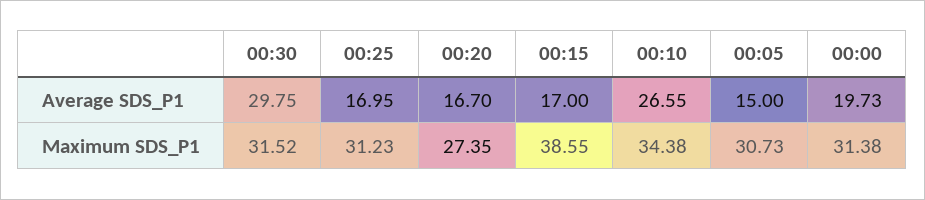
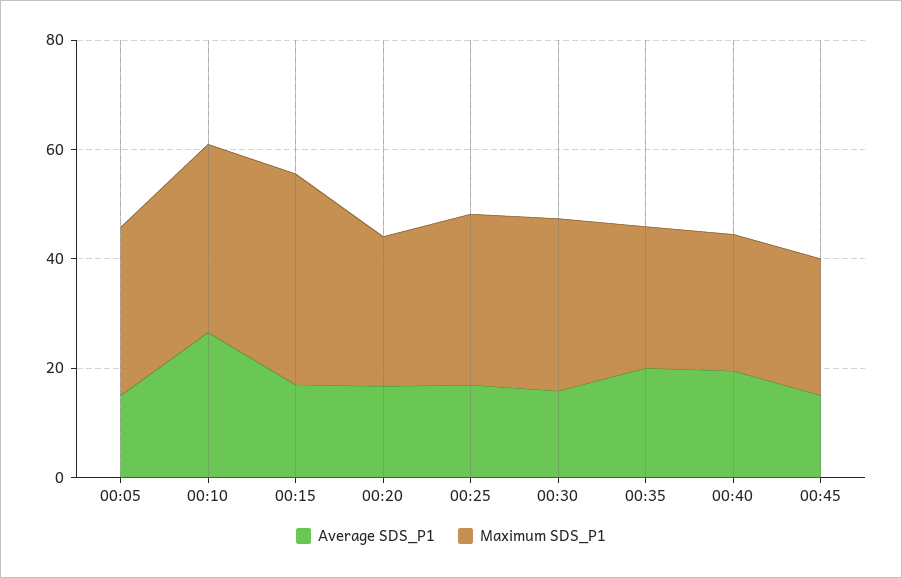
Average SDS_P1, 00:30: 29.75 -> 15
Average SDS_P1, 00:00: 19.73 -> none
Maximum SDS_P1, 00:00: 31.38 -> none
Average SDS_P1, 00:35: none -> 20
Maximum SDS_P1, 00:35: none -> 25
Average SDS_P1, 00:40: none -> 20
Maximum SDS_P1, 00:40: none -> 25
Average SDS_P1, 00:45: none -> 15
Maximum SDS_P1, 00:45: none -> 25

